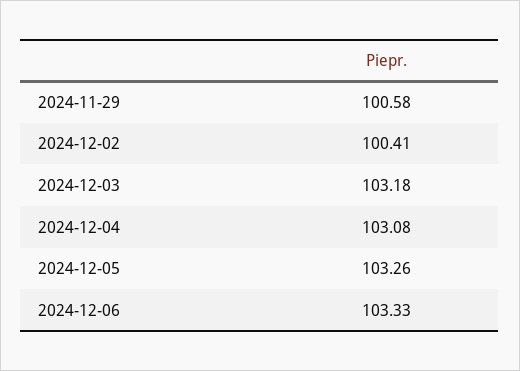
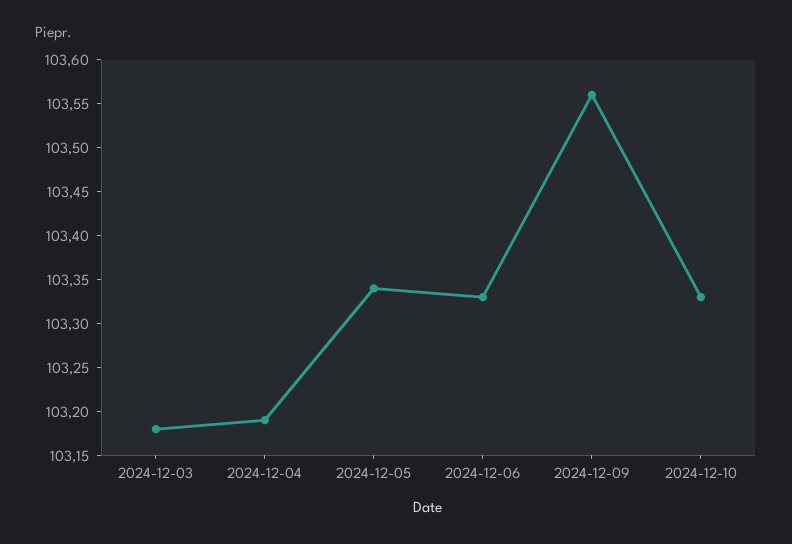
2024-11-29: 100.58 -> none
2024-12-02: 100.41 -> none
2024-12-04: 103.08 -> 103.19
2024-12-05: 103.26 -> 103.34
2024-12-09: none -> 103.56
2024-12-10: none -> 103.33

